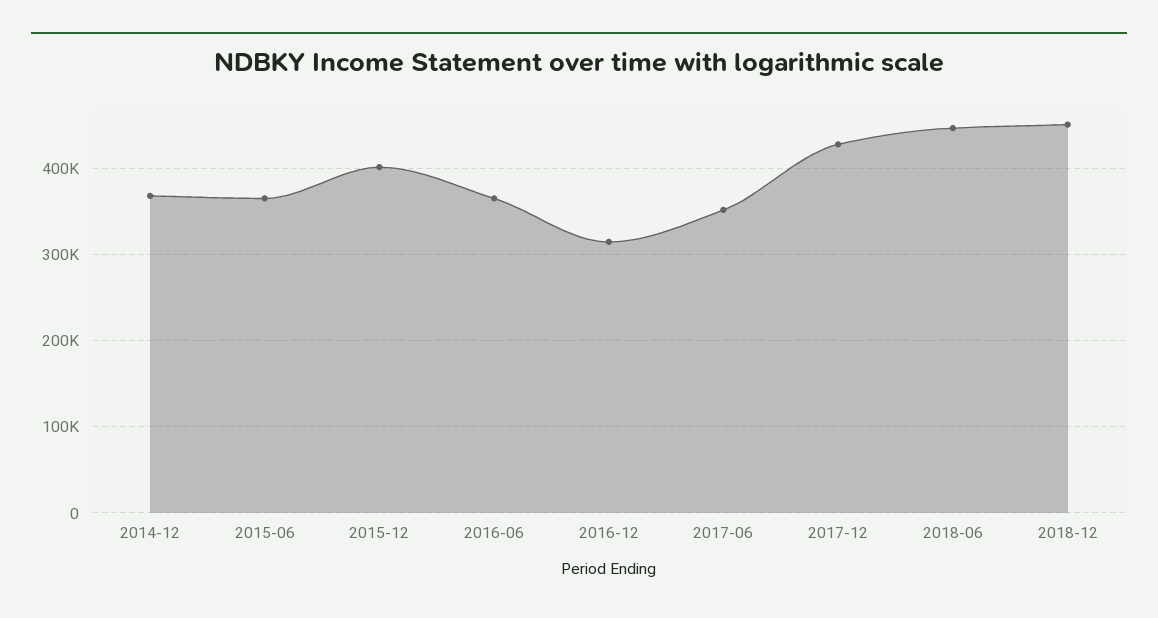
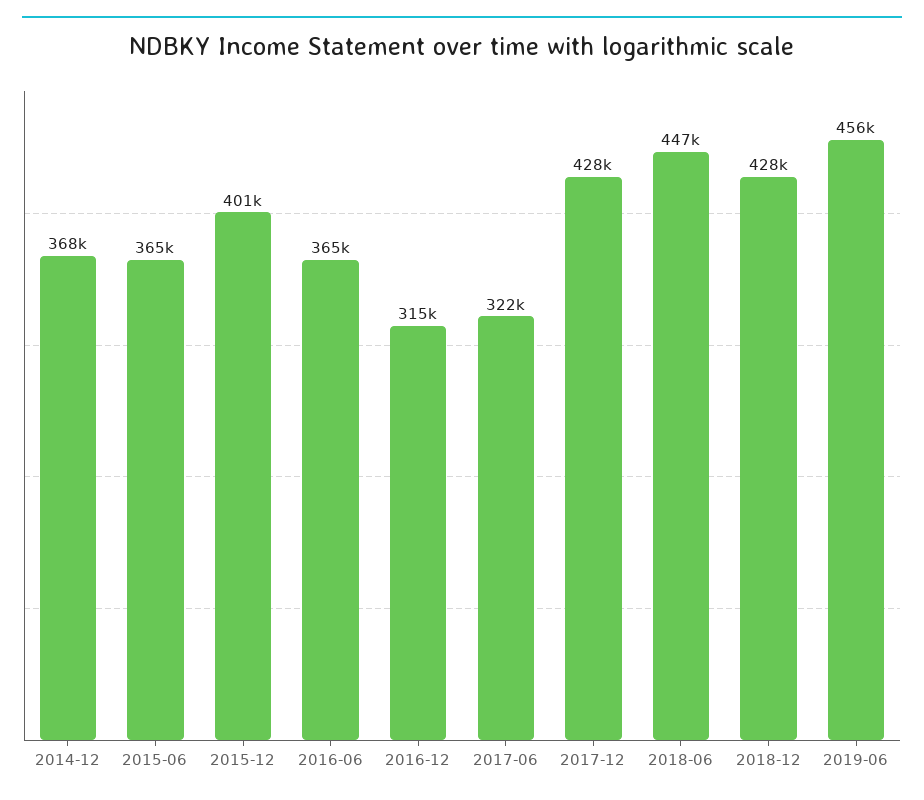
2017-06: 350000 -> 322000
2018-12: 450000 -> 428000
2019-06: none -> 456000

